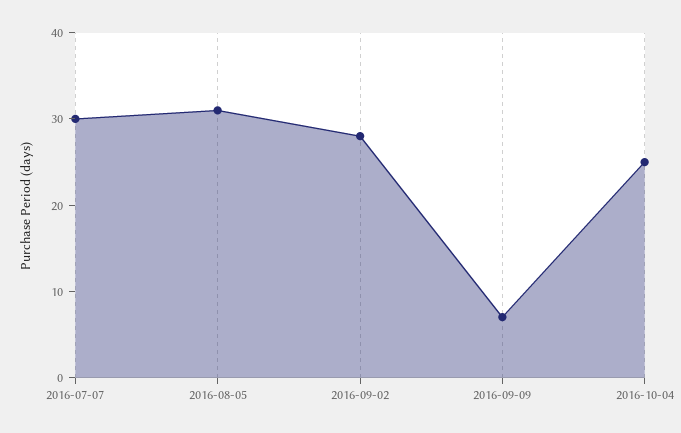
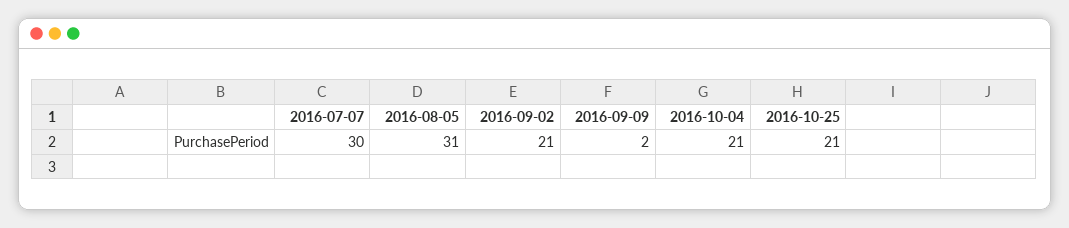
2016-09-02: 28 -> 21
2016-09-09: 7 -> 2
2016-10-04: 25 -> 21
2016-10-25: none -> 21

